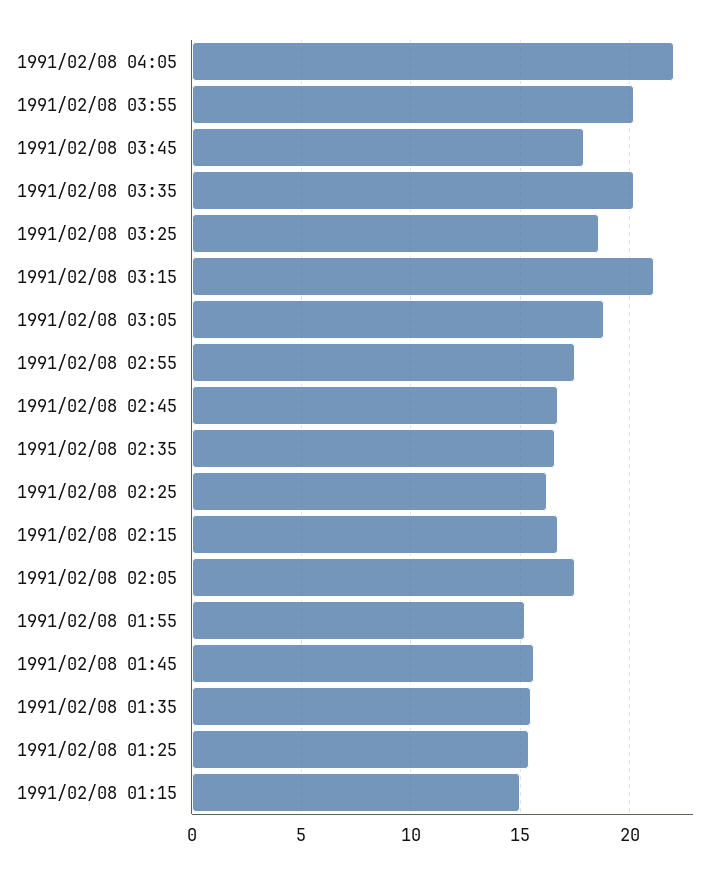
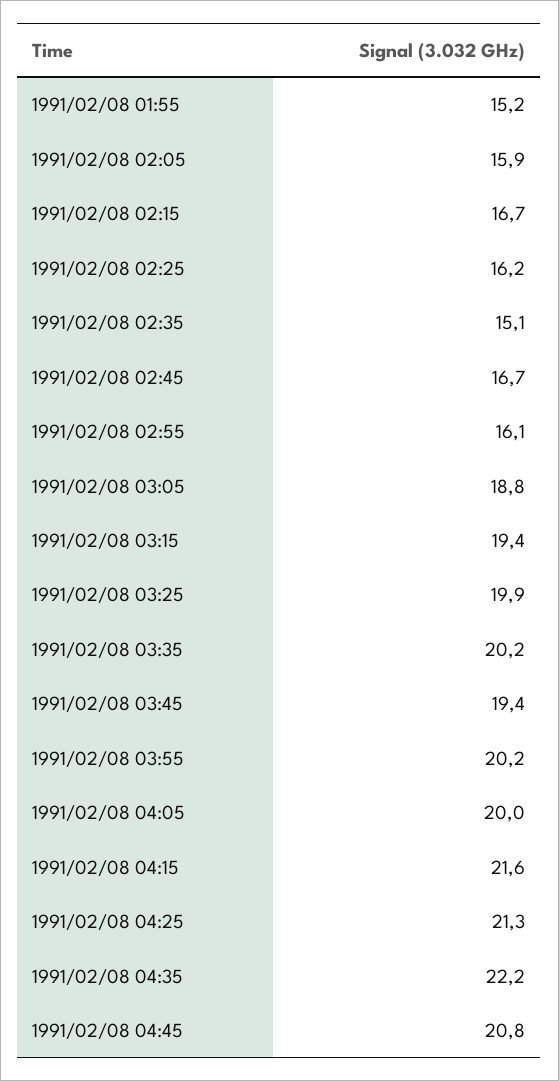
1991/02/08 04:05: 22 -> 20
1991/02/08 03:45: 18 -> 19.4
1991/02/08 03:25: 18.5 -> 19.9
1991/02/08 03:15: 21 -> 19.4
1991/02/08 02:55: 17.5 -> 16.1
1991/02/08 02:35: 16.5 -> 15.1
1991/02/08 02:05: 17.5 -> 15.9
1991/02/08 01:45: 15.5 -> none
1991/02/08 01:35: 15.5 -> none
1991/02/08 01:25: 15.5 -> none
1991/02/08 01:15: 15 -> none
1991/02/08 04:15: none -> 21.6
1991/02/08 04:25: none -> 21.3
1991/02/08 04:35: none -> 22.2
1991/02/08 04:45: none -> 20.8

